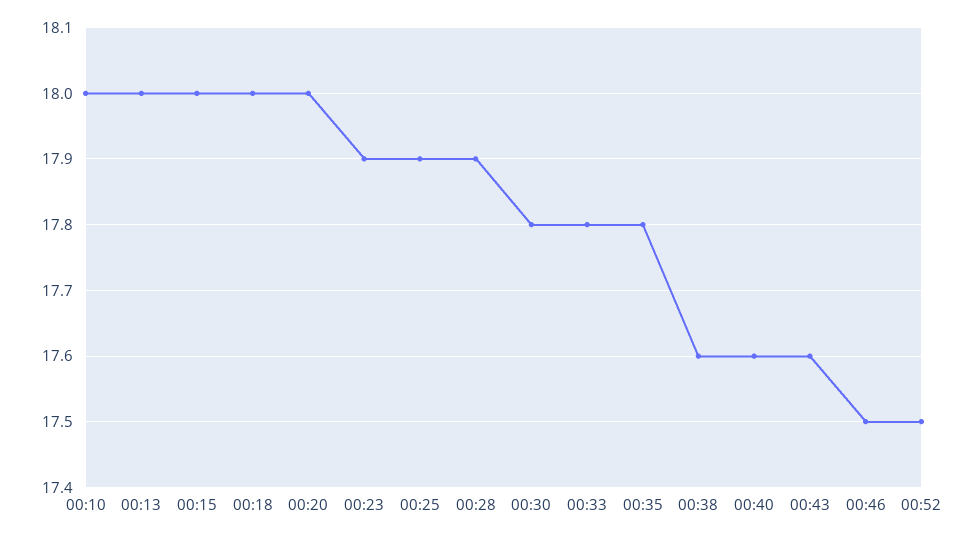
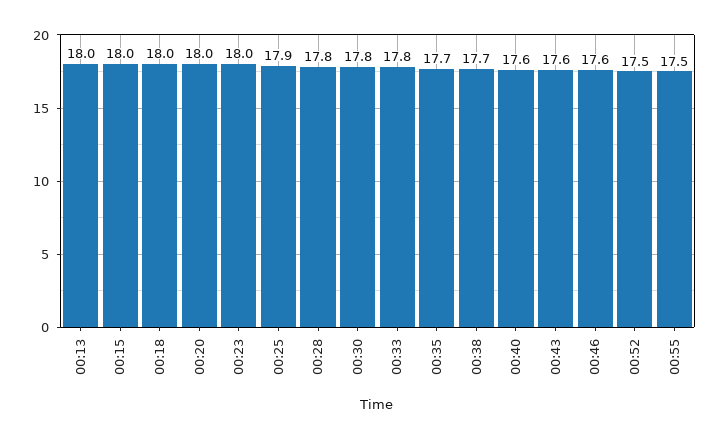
00:10: 18 -> none
00:23: 17.9 -> 18
00:28: 17.9 -> 17.8
00:35: 17.8 -> 17.7
00:38: 17.6 -> 17.7
00:46: 17.5 -> 17.6
00:55: none -> 17.5

